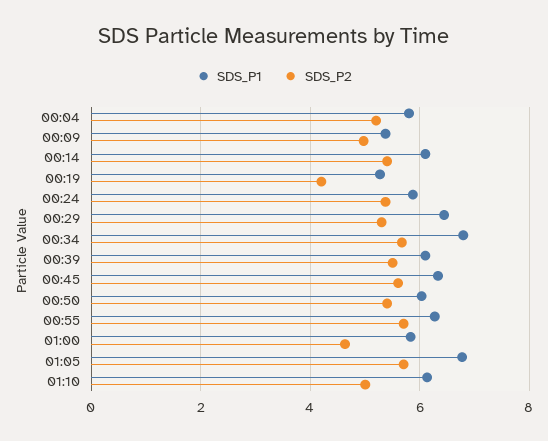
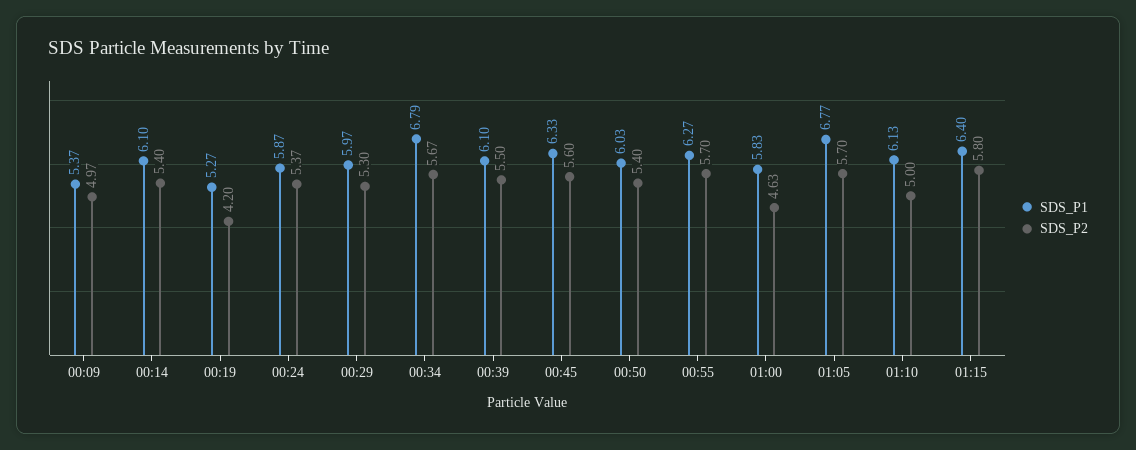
SDS_P1, 00:04: 5.8 -> none
SDS_P2, 00:04: 5.2 -> none
SDS_P1, 00:29: 6.4 -> 5.97
SDS_P1, 01:15: none -> 6.4
SDS_P2, 01:15: none -> 5.8

